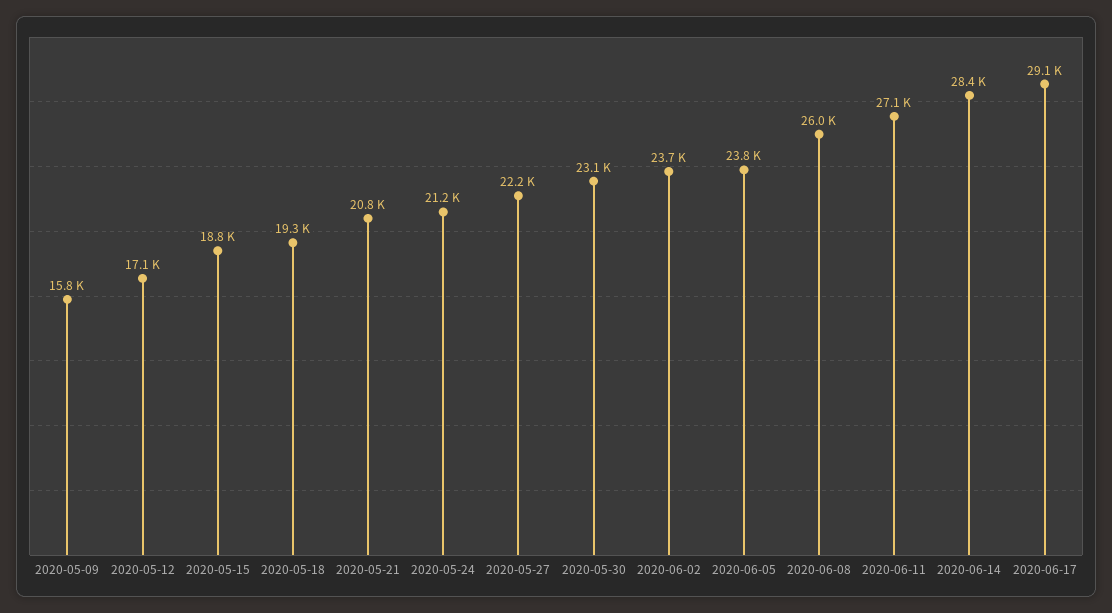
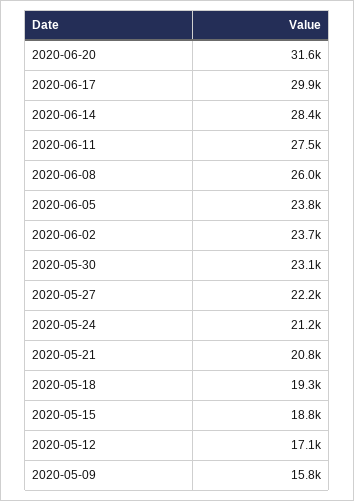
2020-06-11: 27100 -> 27500
2020-06-17: 29100 -> 29900
2020-06-20: none -> 31600

